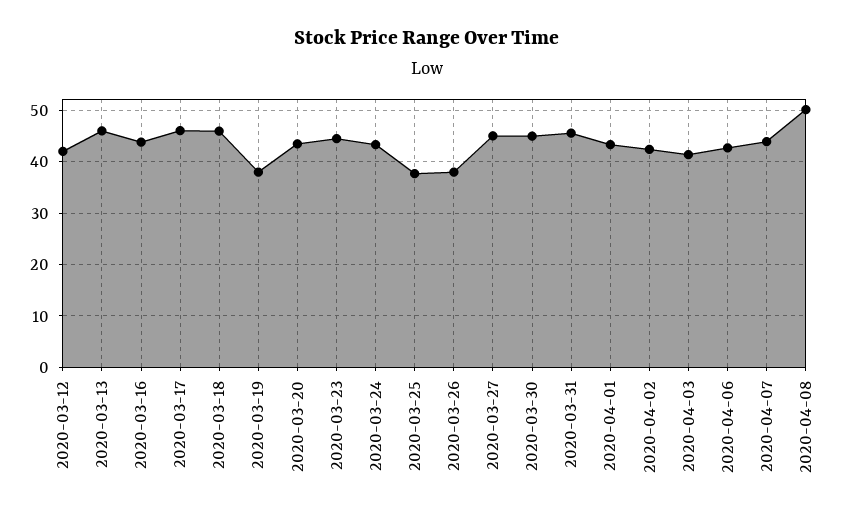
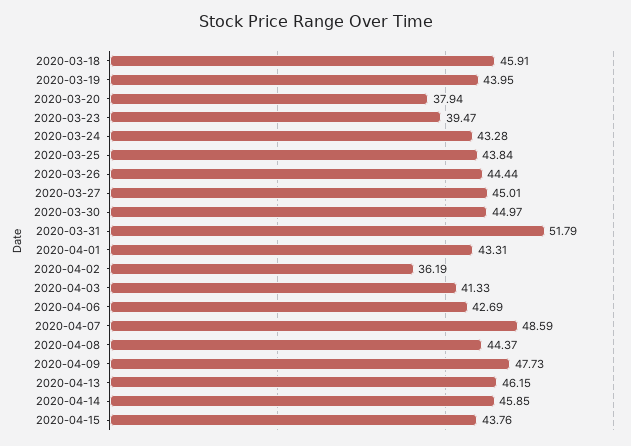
2020-03-12: 42 -> none
2020-03-13: 46 -> none
2020-03-16: 44 -> none
2020-03-17: 46 -> none
2020-03-19: 38 -> 43.95
2020-03-20: 44 -> 37.94
2020-03-23: 44 -> 39.47
2020-03-25: 38 -> 43.84
2020-03-26: 38 -> 44.44
2020-03-31: 46 -> 51.79
2020-04-02: 42 -> 36.19
2020-04-07: 44 -> 48.59
2020-04-08: 50 -> 44.37
2020-04-09: none -> 47.73
2020-04-13: none -> 46.15
2020-04-14: none -> 45.85
2020-04-15: none -> 43.76

